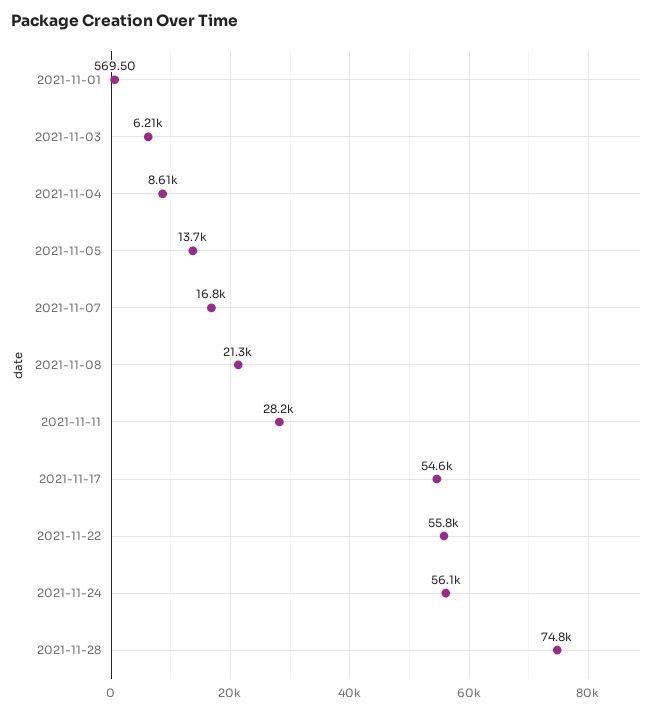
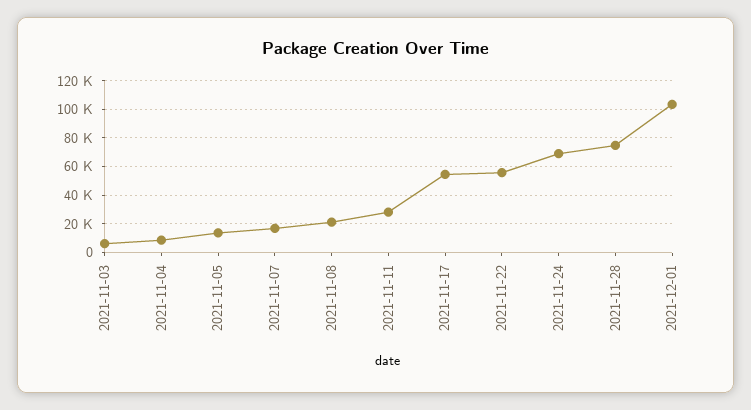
2021-11-01: 569.5 -> none
2021-11-24: 56100 -> 70000
2021-12-01: none -> 105000

